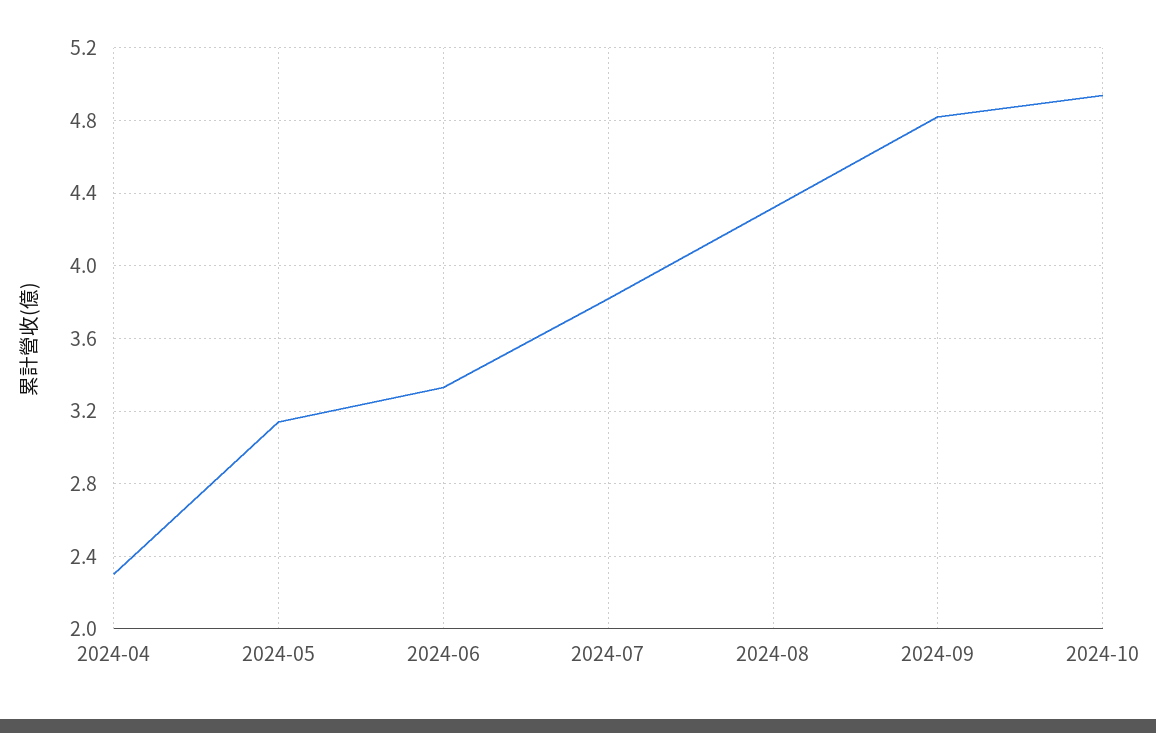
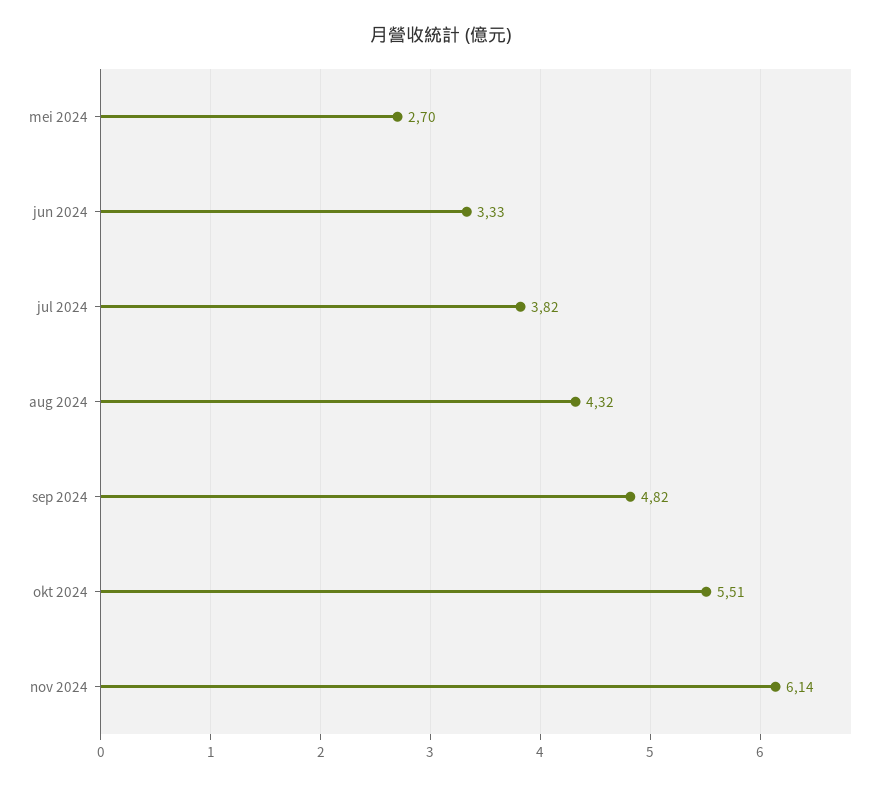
2024-04: 2.3 -> none
2024-05: 3.15 -> 2.7
2024-10: 4.95 -> 5.51
nov 2024: none -> 6.14

